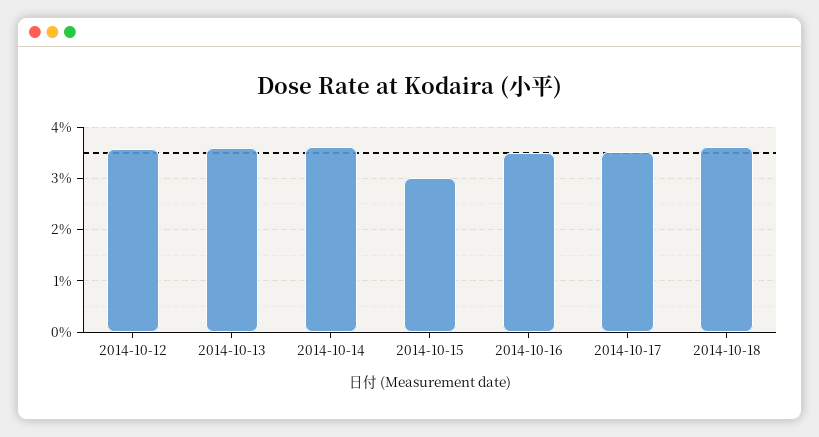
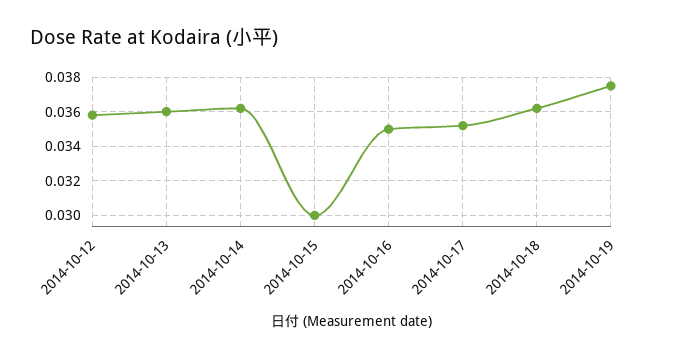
2014-10-19: none -> 0.0375

